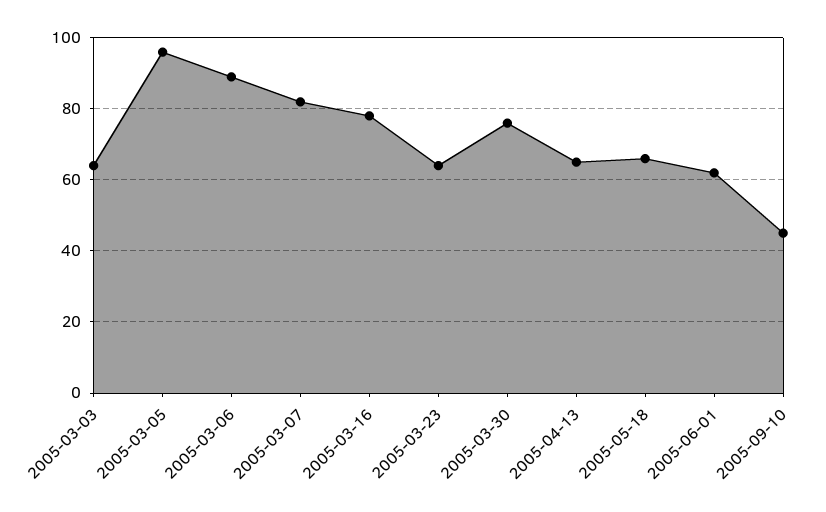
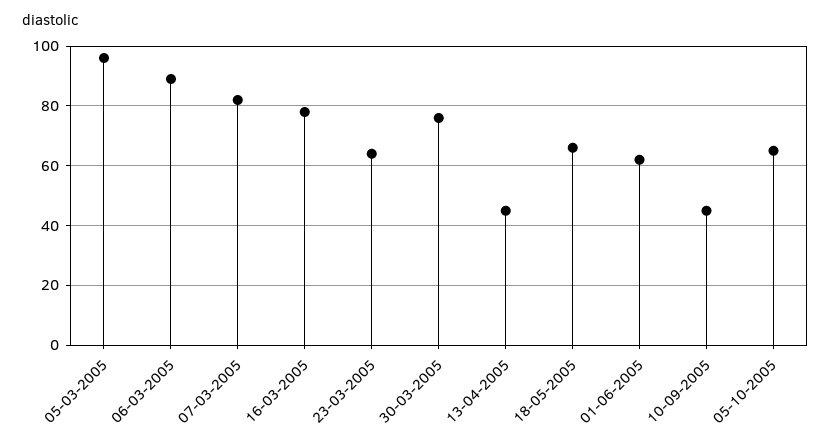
2005-03-03: 65 -> none
2005-04-13: 65 -> 45
05-10-2005: none -> 65

